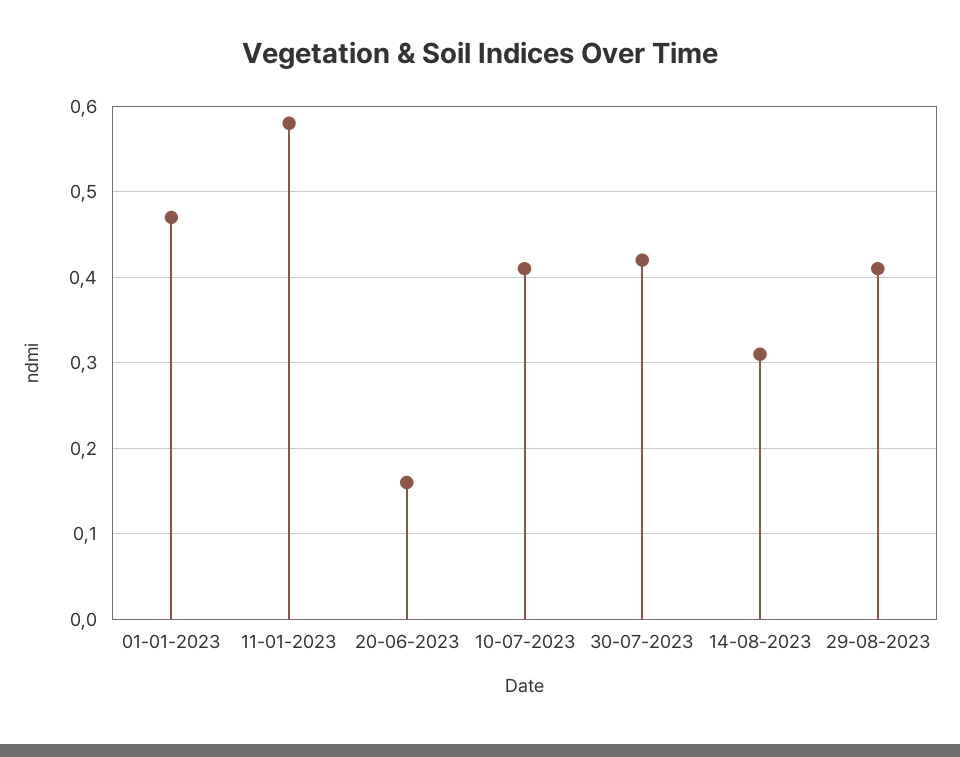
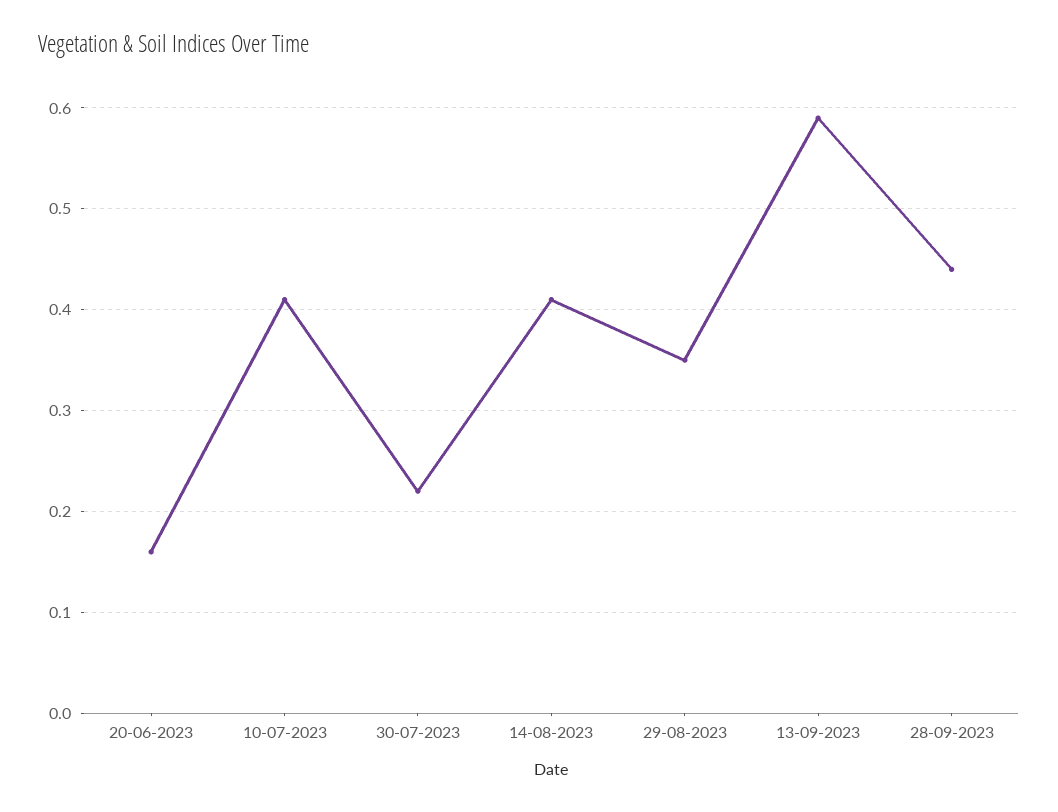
01-01-2023: 0.47 -> none
11-01-2023: 0.58 -> none
30-07-2023: 0.42 -> 0.22
14-08-2023: 0.31 -> 0.41
29-08-2023: 0.41 -> 0.35
13-09-2023: none -> 0.59
28-09-2023: none -> 0.44

